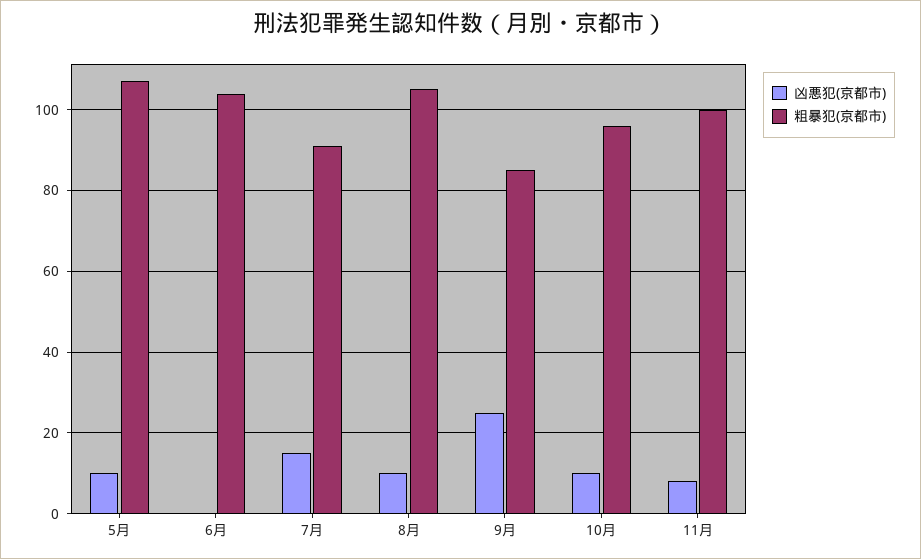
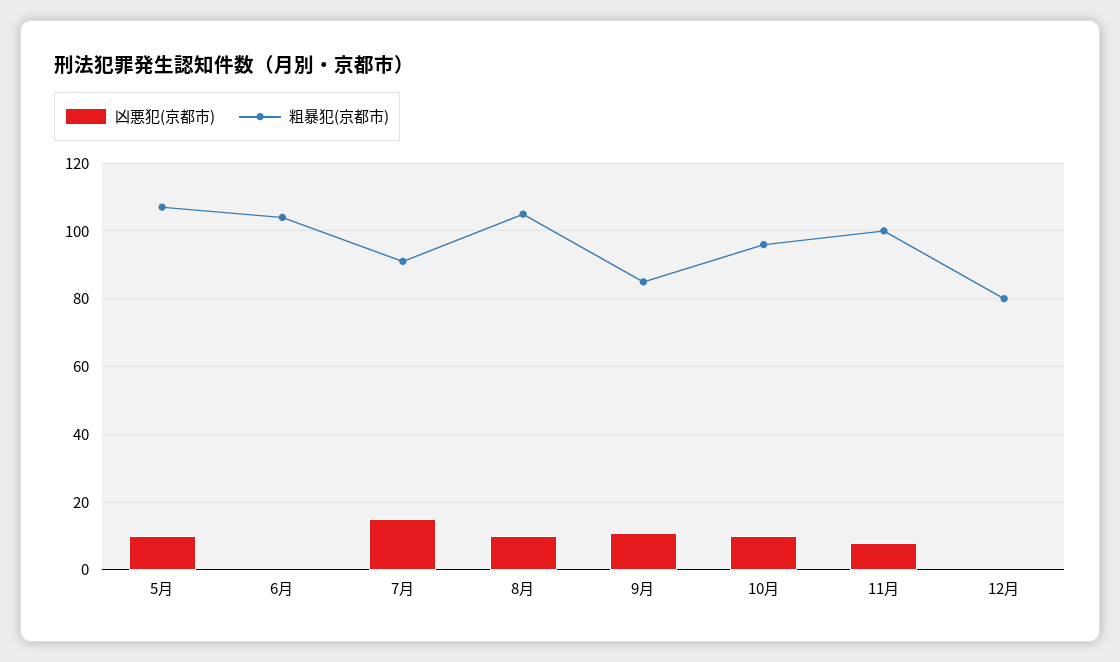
凶悪犯(京都市), 9月: 25 -> 10
凶悪犯(京都市), 12月: none -> 0
粗暴犯(京都市), 12月: none -> 80

